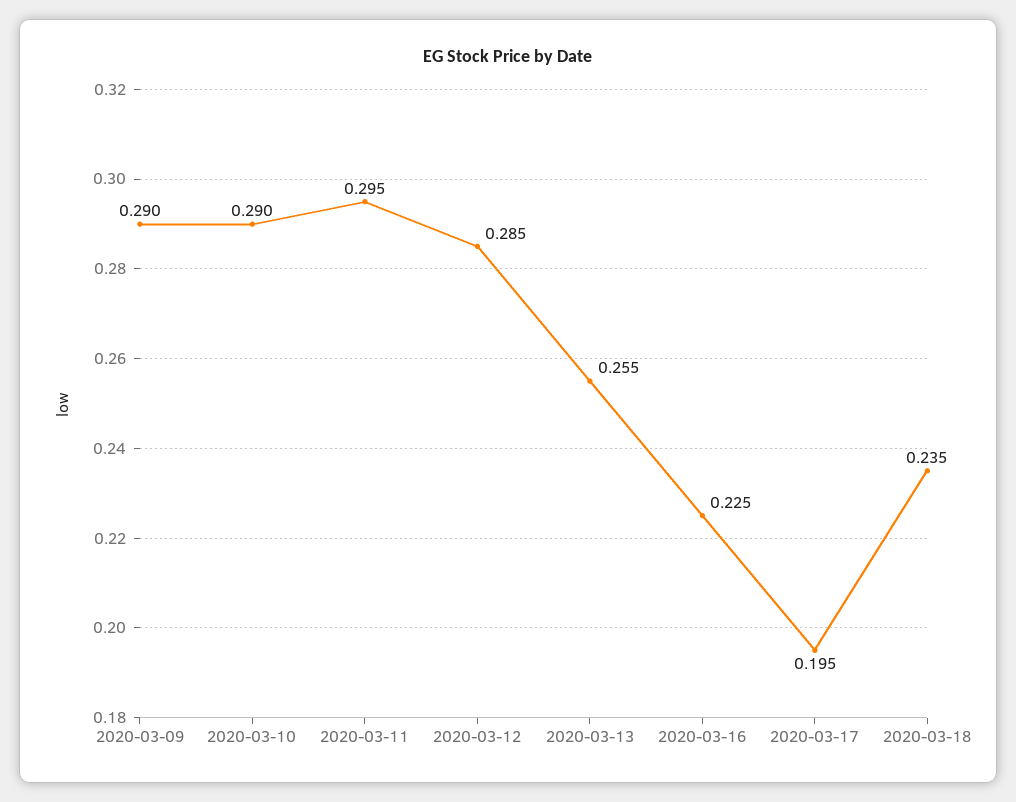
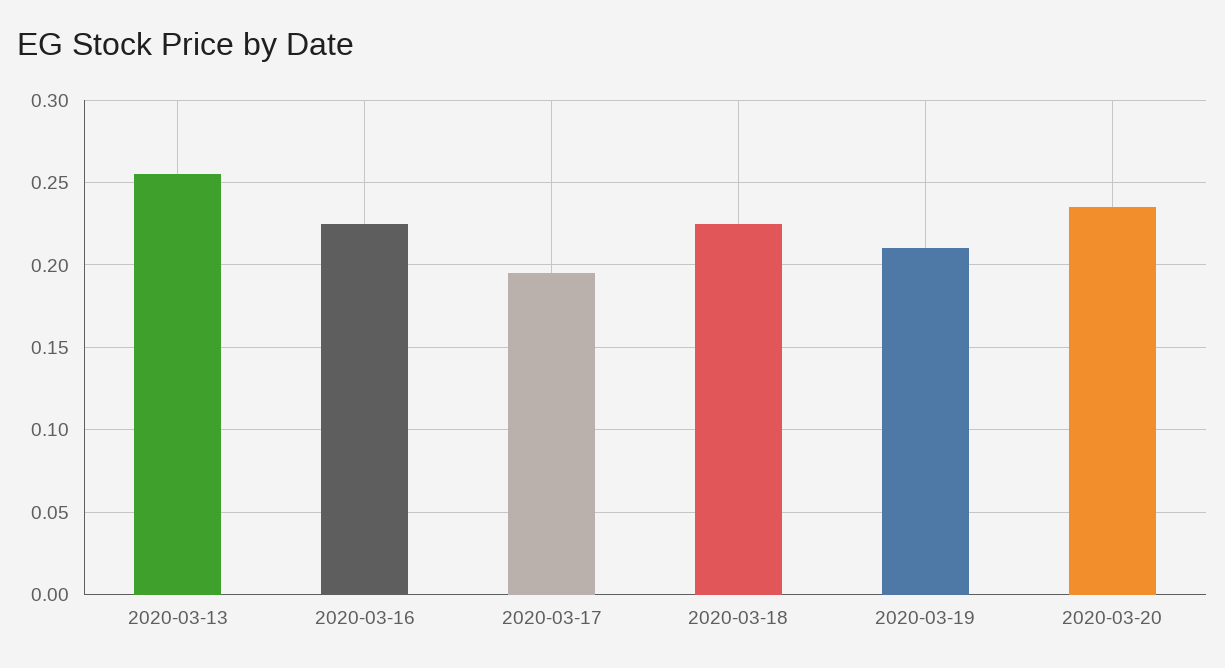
2020-03-09: 0.29 -> none
2020-03-10: 0.29 -> none
2020-03-11: 0.295 -> none
2020-03-12: 0.285 -> none
2020-03-18: 0.235 -> 0.225
2020-03-19: none -> 0.21
2020-03-20: none -> 0.235

